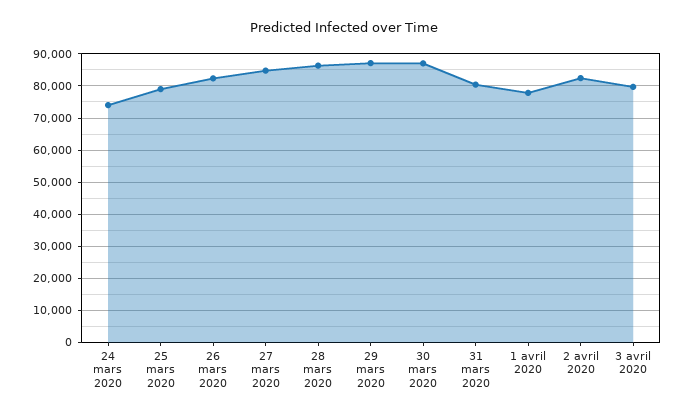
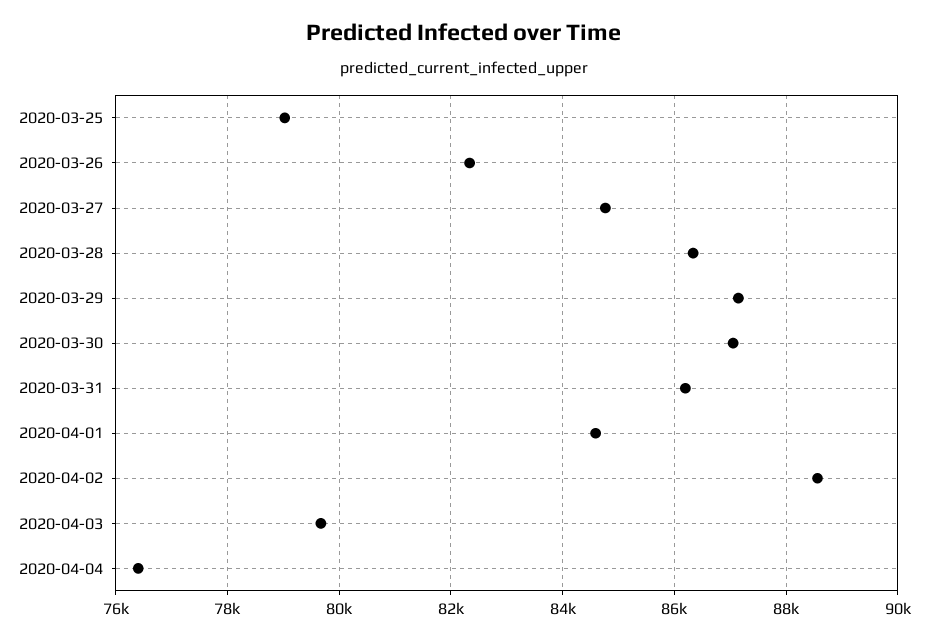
24 mars 2020: 74000 -> none
31 mars 2020: 80000 -> 86200
1 avril 2020: 78000 -> 84600
2 avril 2020: 82000 -> 88600
2020-04-04: none -> 76400

